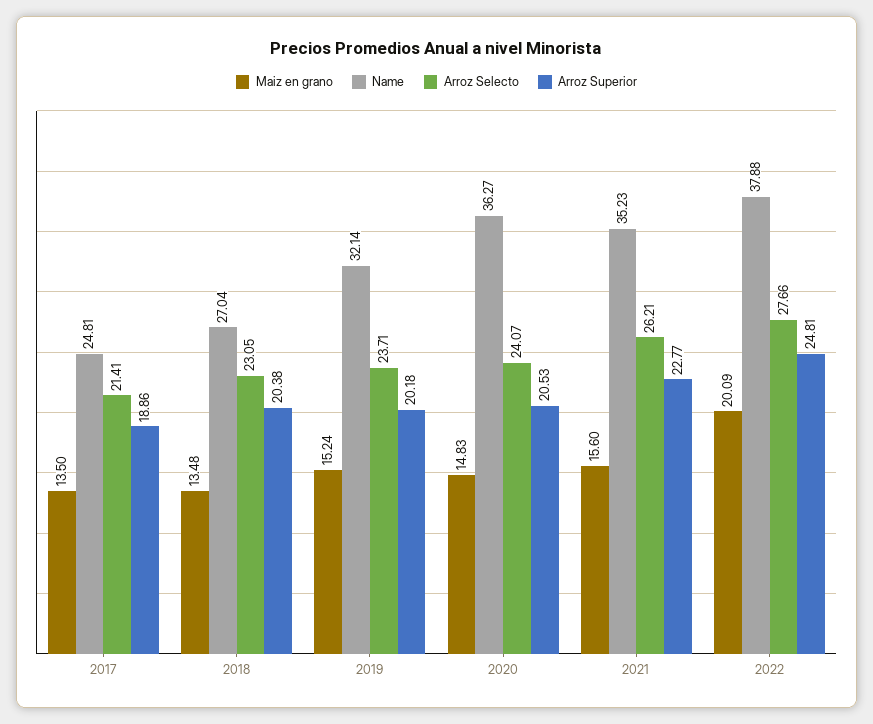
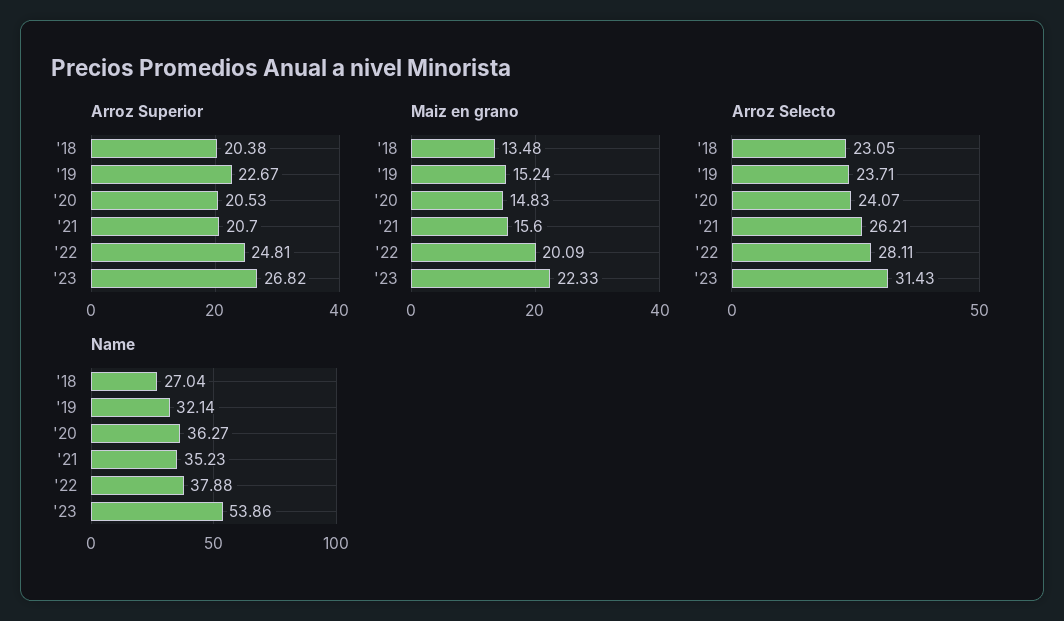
Maiz en grano, 2017: 13.5 -> none
Name, 2017: 24.81 -> none
Arroz Selecto, 2017: 21.41 -> none
Arroz Superior, 2017: 18.86 -> none
Arroz Superior, 2019: 20.18 -> 22.67
Arroz Superior, 2021: 22.77 -> 20.7
Arroz Selecto, 2022: 27.66 -> 28.11
Arroz Superior, '23: none -> 26.82
Maiz en grano, '23: none -> 22.33
Arroz Selecto, '23: none -> 31.43
Name, '23: none -> 53.86

